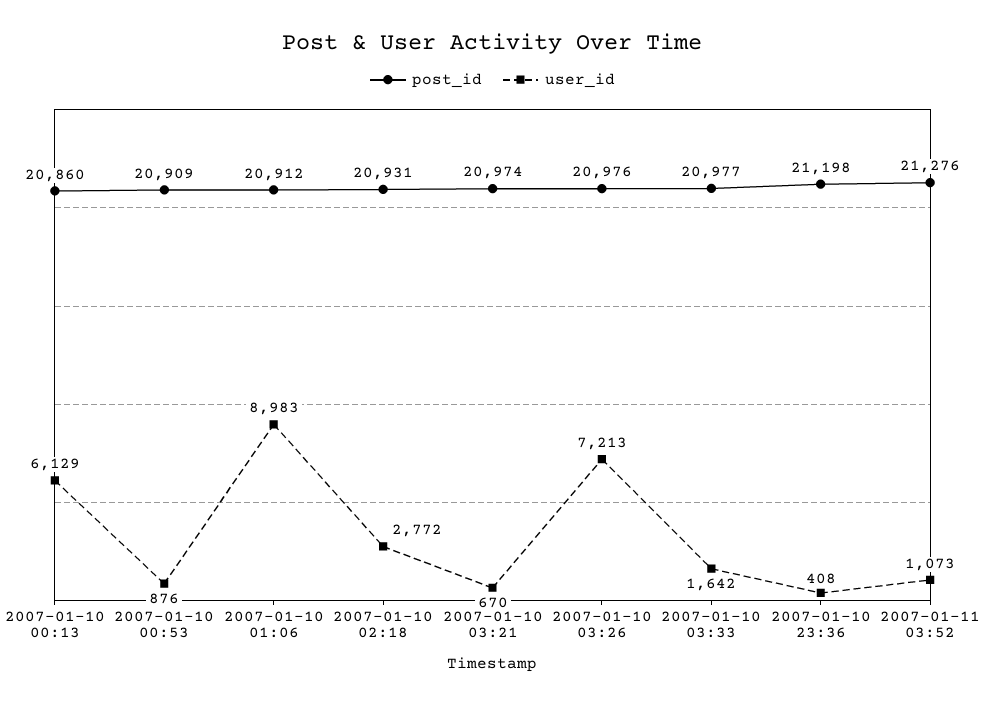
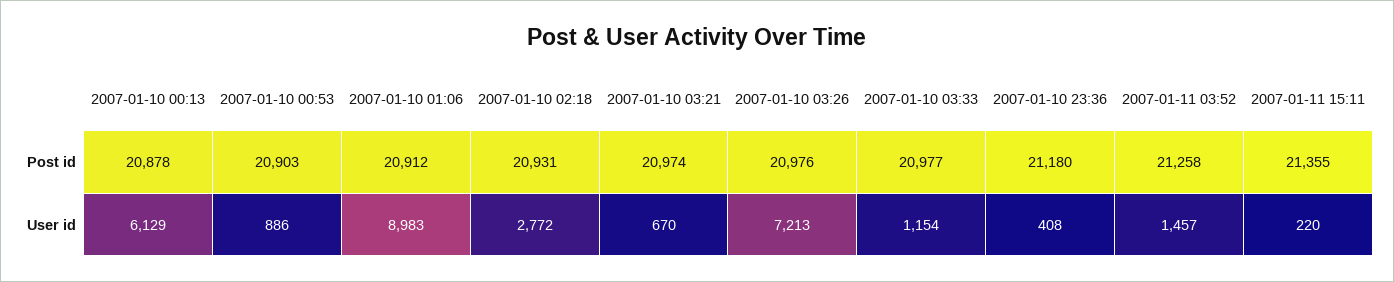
post_id, 2007-01-10 00:13: 20860 -> 20878
post_id, 2007-01-10 00:53: 20909 -> 20903
user_id, 2007-01-10 00:53: 876 -> 886
user_id, 2007-01-10 03:33: 1642 -> 1154
post_id, 2007-01-10 23:36: 21198 -> 21180
post_id, 2007-01-11 03:52: 21276 -> 21258
user_id, 2007-01-11 03:52: 1073 -> 1457
post_id, 2007-01-11 15:11: none -> 21355
user_id, 2007-01-11 15:11: none -> 220

